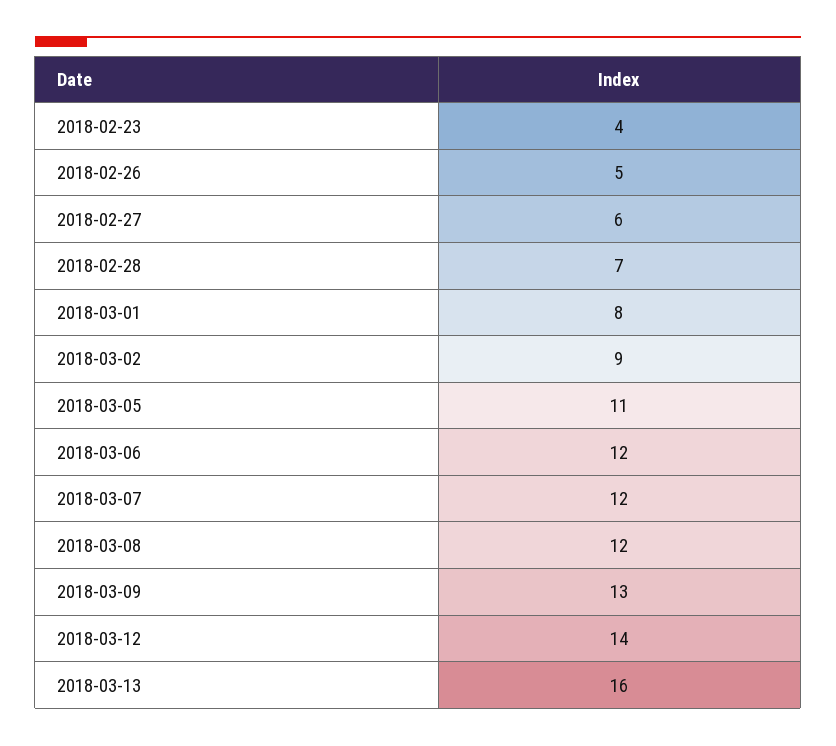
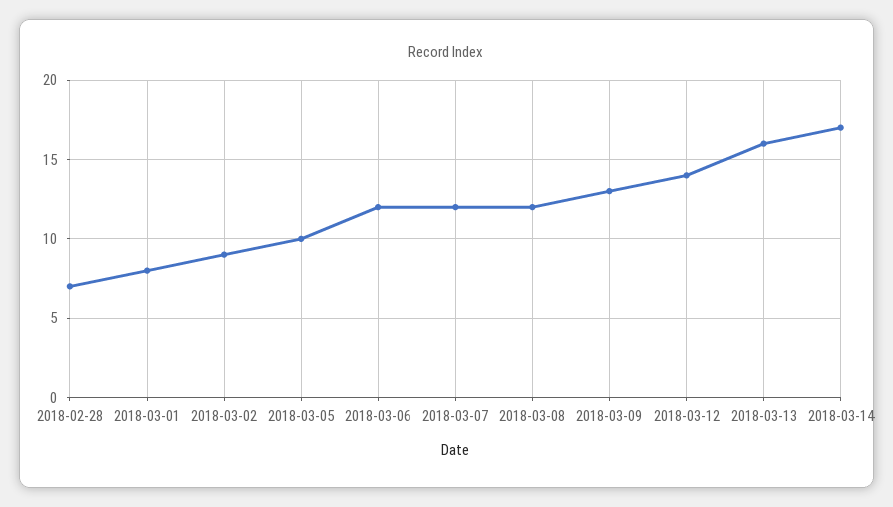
2018-02-23: 4 -> none
2018-02-26: 5 -> none
2018-02-27: 6 -> none
2018-03-05: 11 -> 10
2018-03-14: none -> 17

